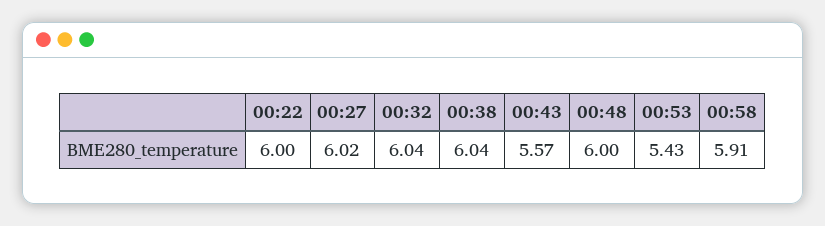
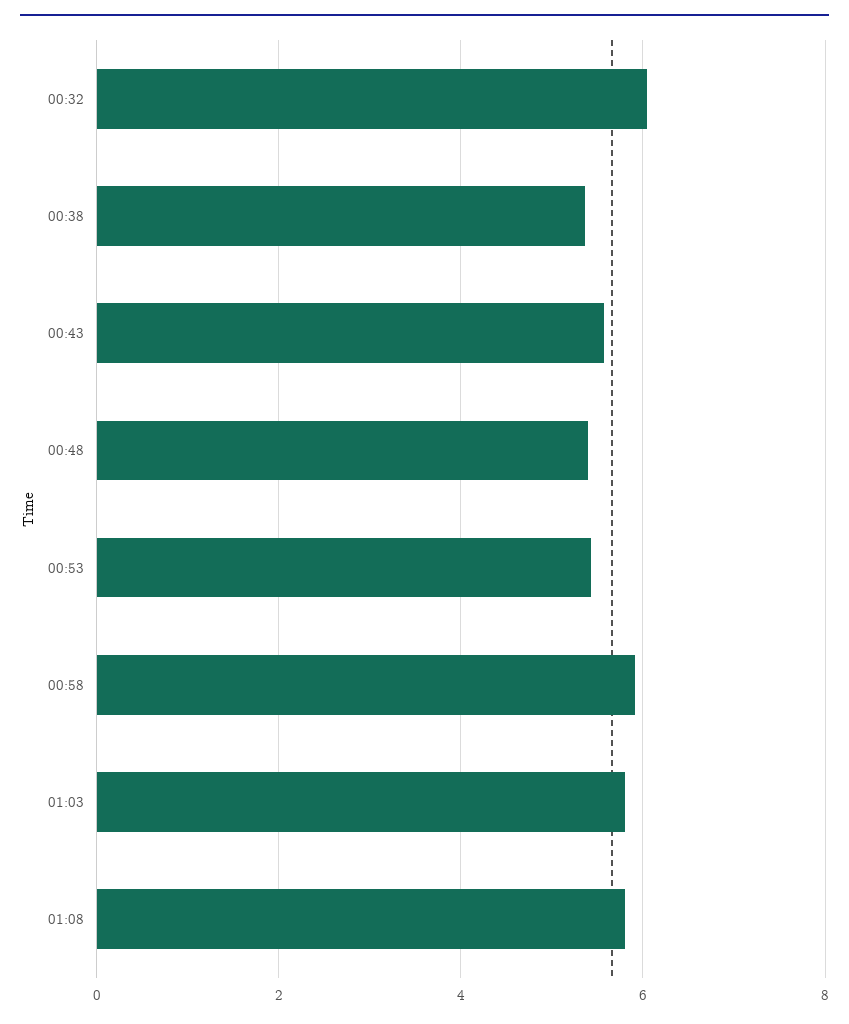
00:22: 6 -> none
00:27: 6.02 -> none
00:38: 6.04 -> 5.4
00:48: 6 -> 5.4
01:03: none -> 5.8
01:08: none -> 5.8

